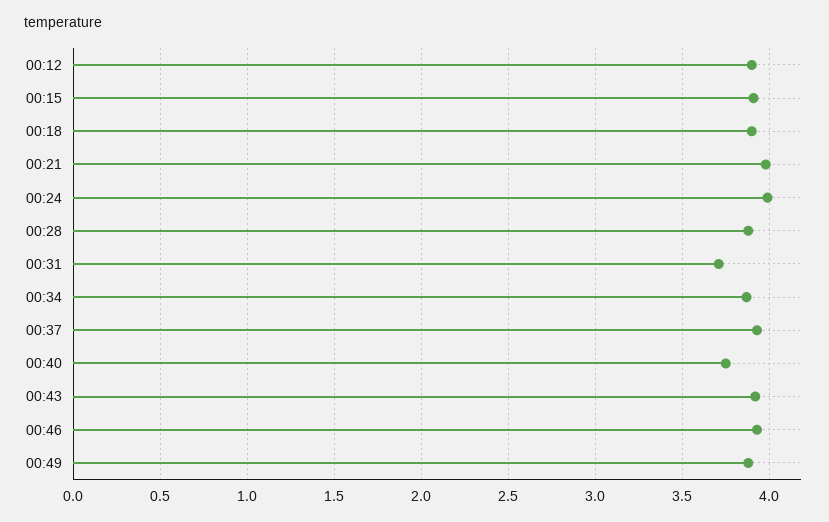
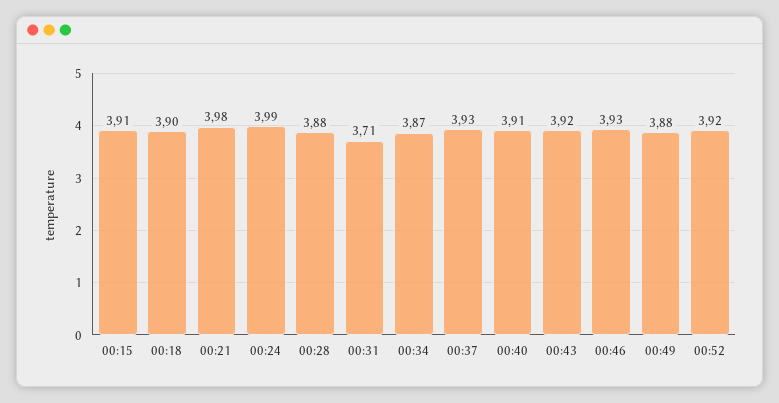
00:12: 3.9 -> none
00:40: 3.75 -> 3.91
00:52: none -> 3.92

